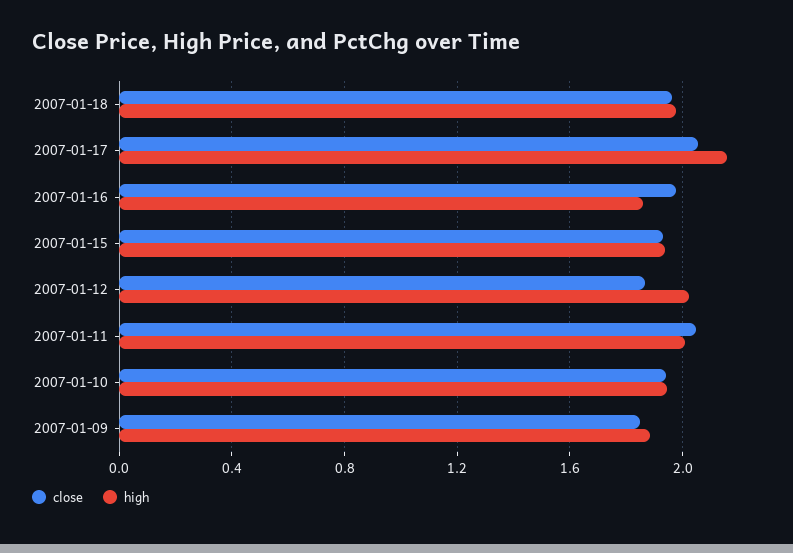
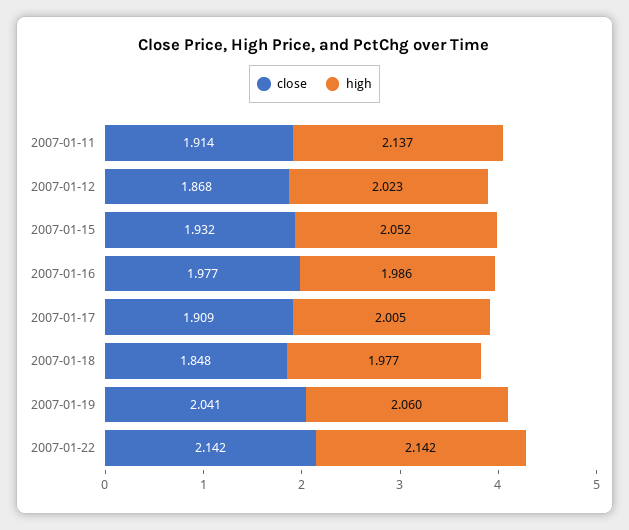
close, 2007-01-18: 1.95 -> 1.848
close, 2007-01-17: 2.05 -> 1.909
high, 2007-01-17: 2.15 -> 2.005
high, 2007-01-16: 1.85 -> 1.986
high, 2007-01-15: 1.95 -> 2.052
close, 2007-01-11: 2.05 -> 1.914
high, 2007-01-11: 2 -> 2.137
close, 2007-01-10: 1.95 -> none
high, 2007-01-10: 1.95 -> none
close, 2007-01-09: 1.85 -> none
high, 2007-01-09: 1.9 -> none
close, 2007-01-19: none -> 2.041
high, 2007-01-19: none -> 2.06
close, 2007-01-22: none -> 2.142
high, 2007-01-22: none -> 2.142

